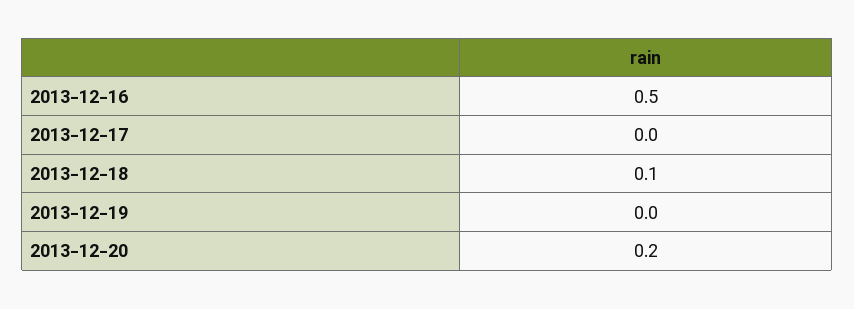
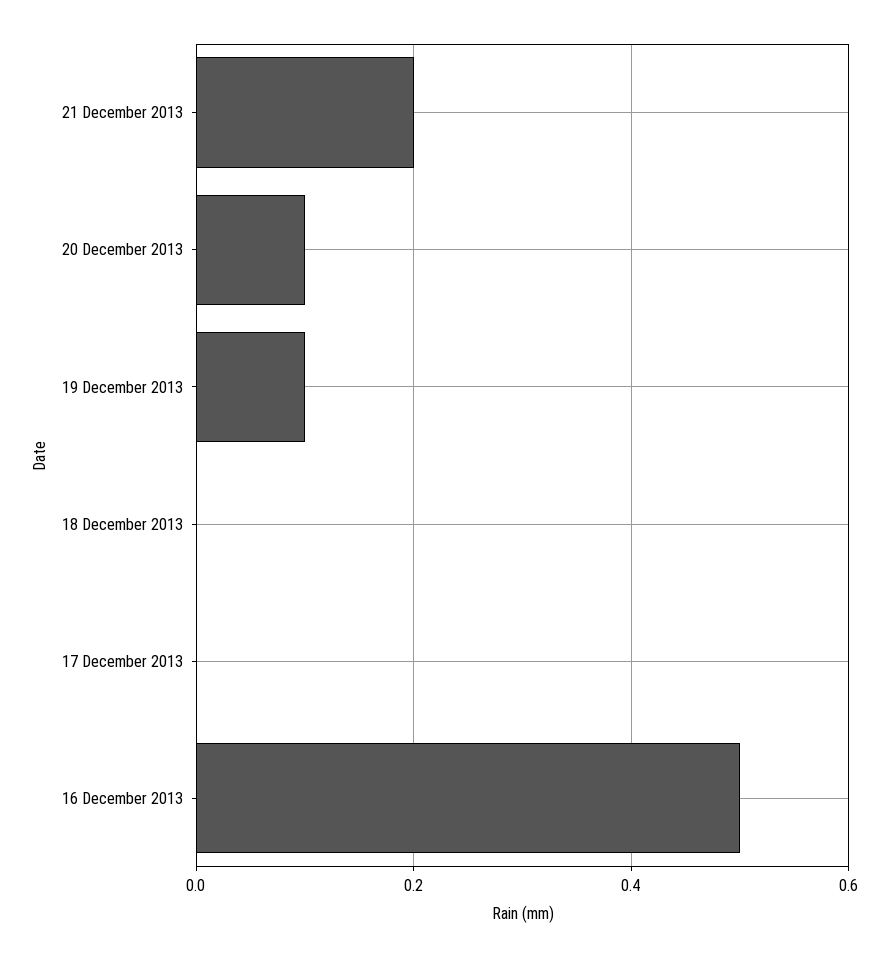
2013-12-18: 0.1 -> 0
2013-12-19: 0 -> 0.1
2013-12-20: 0.2 -> 0.1
21 December 2013: none -> 0.2

